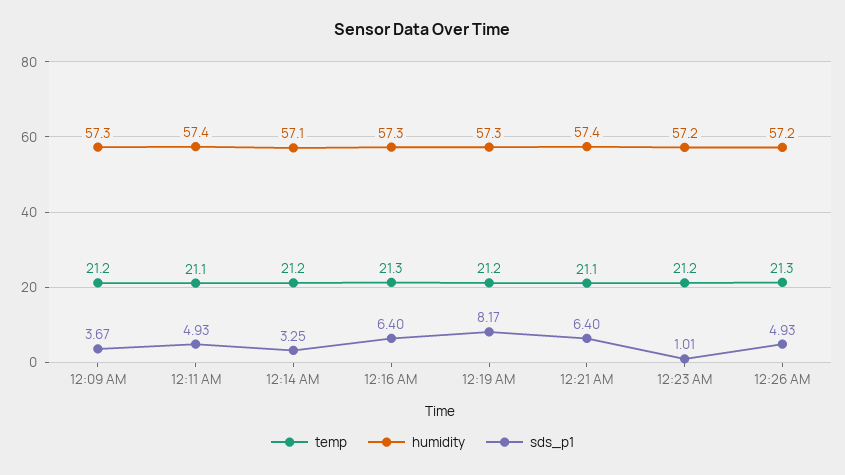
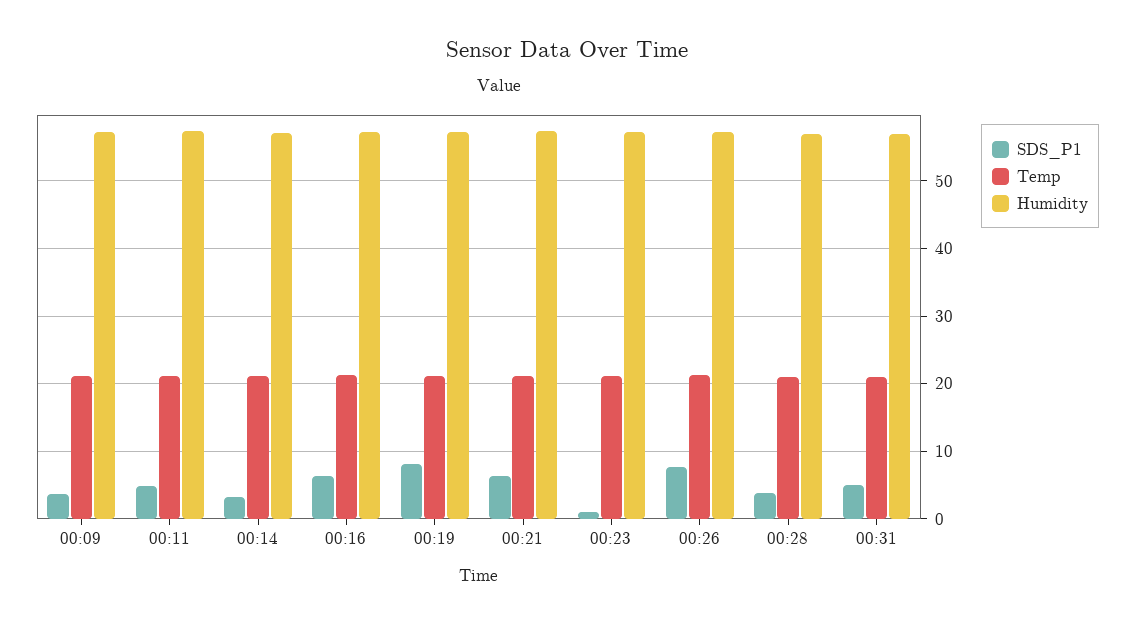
sds_p1, 12:26 AM: 4.93 -> 8
sds_p1, 00:28: none -> 4
temp, 00:28: none -> 21
humidity, 00:28: none -> 57
sds_p1, 00:31: none -> 5
temp, 00:31: none -> 21
humidity, 00:31: none -> 57

